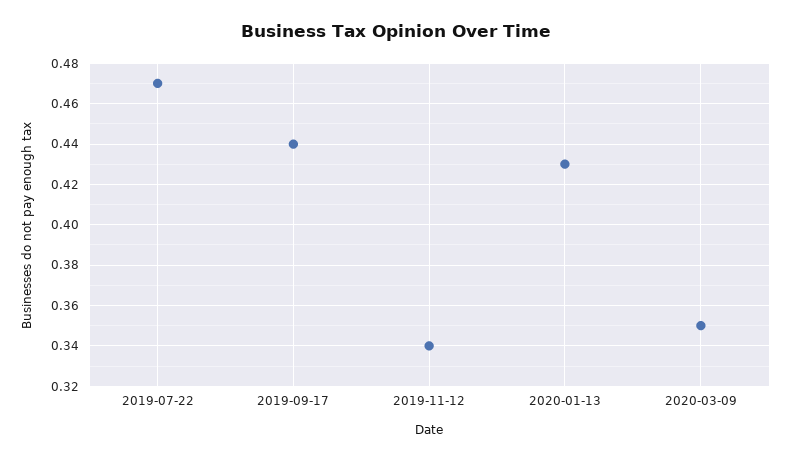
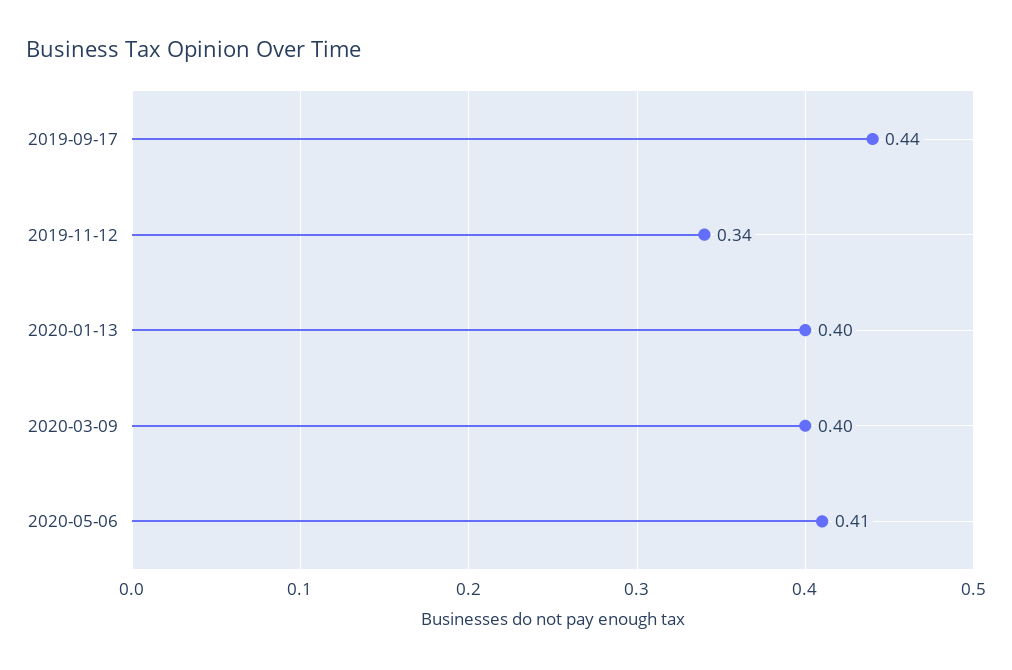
2019-07-22: 0.47 -> none
2020-01-13: 0.43 -> 0.4
2020-03-09: 0.35 -> 0.4
2020-05-06: none -> 0.41

